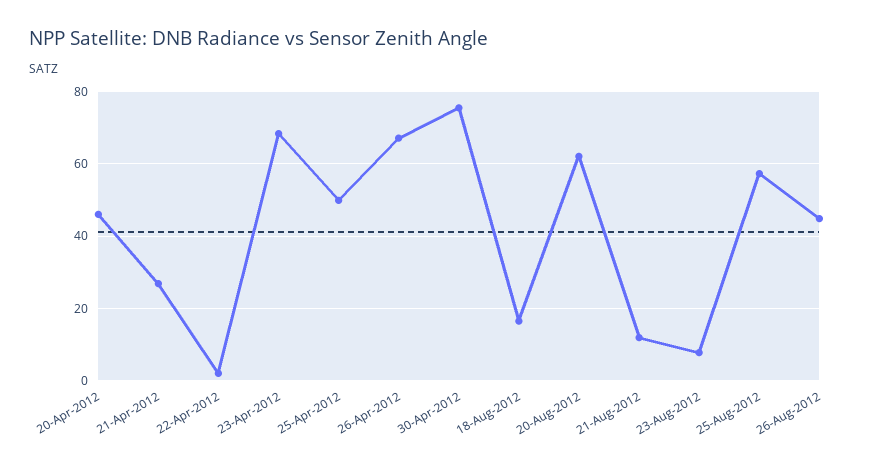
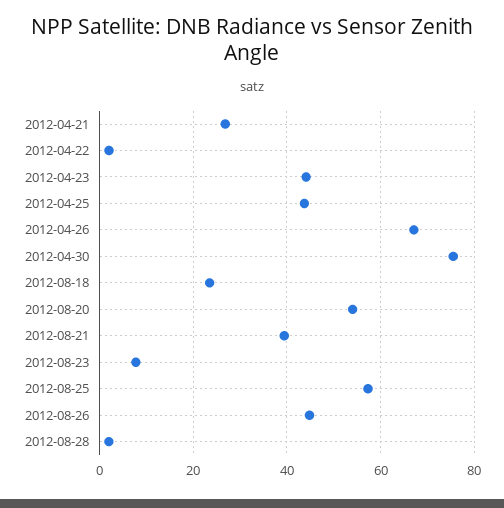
20-Apr-2012: 46 -> none
23-Apr-2012: 68 -> 44
25-Apr-2012: 50 -> 44
18-Aug-2012: 16 -> 24
20-Aug-2012: 62 -> 54
21-Aug-2012: 12 -> 40
2012-08-28: none -> 2

